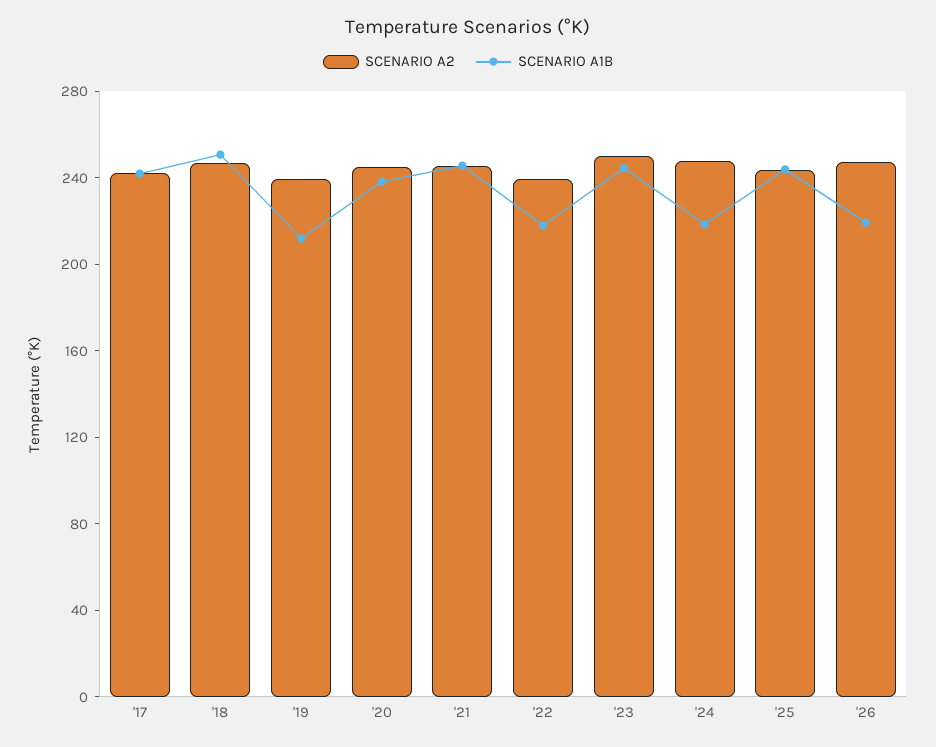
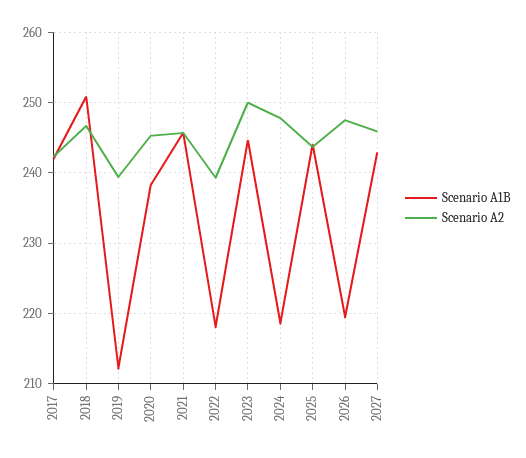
SCENARIO A1B, 2027: none -> 243
SCENARIO A2, 2027: none -> 246

